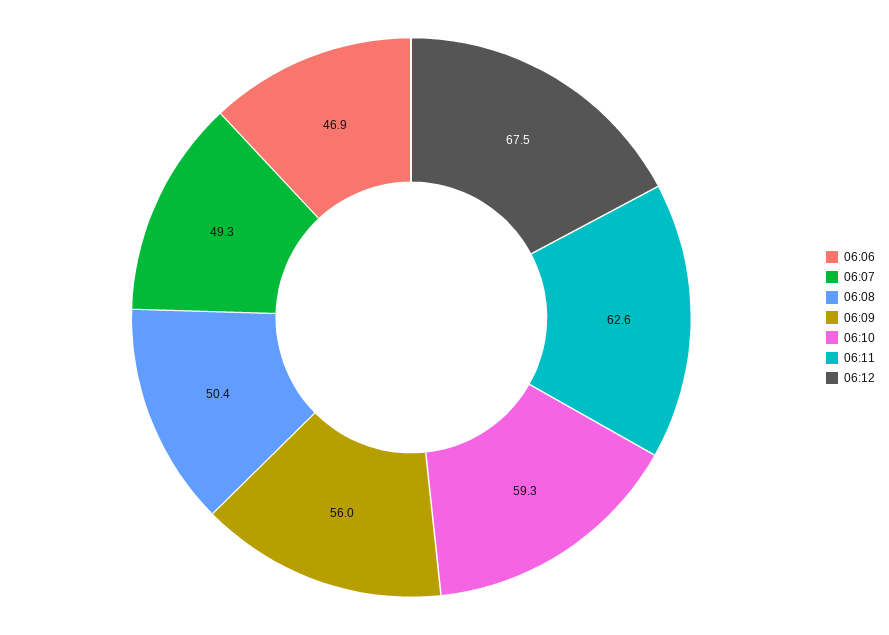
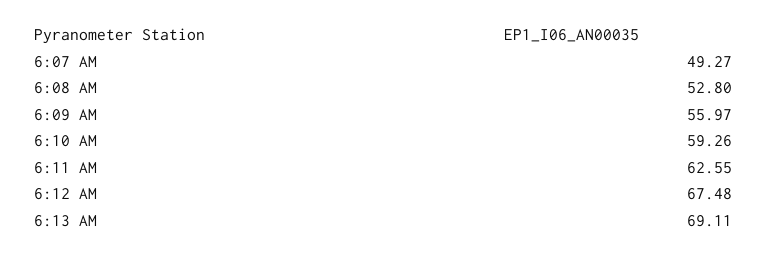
06:06: 46.9 -> none
06:08: 50.4 -> 52.8
6:13 AM: none -> 69.11

